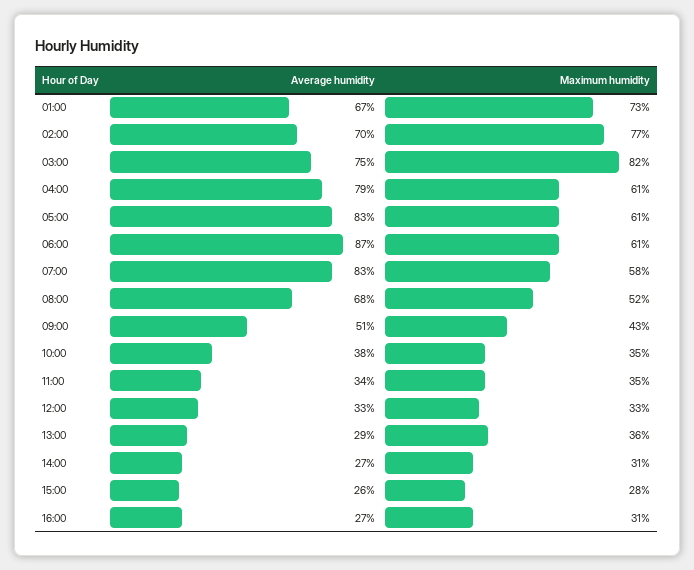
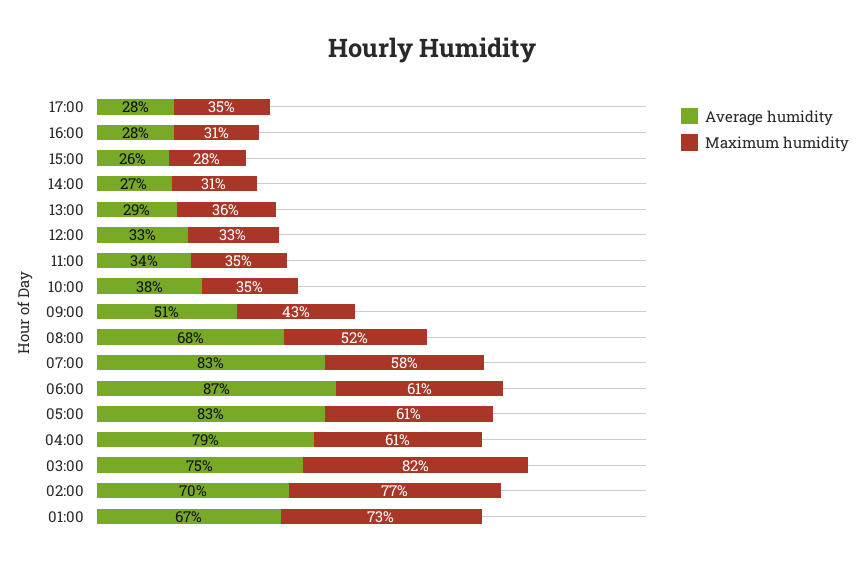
Average humidity, 16:00: 27 -> 28
Average humidity, 17:00: none -> 28
Maximum humidity, 17:00: none -> 35

